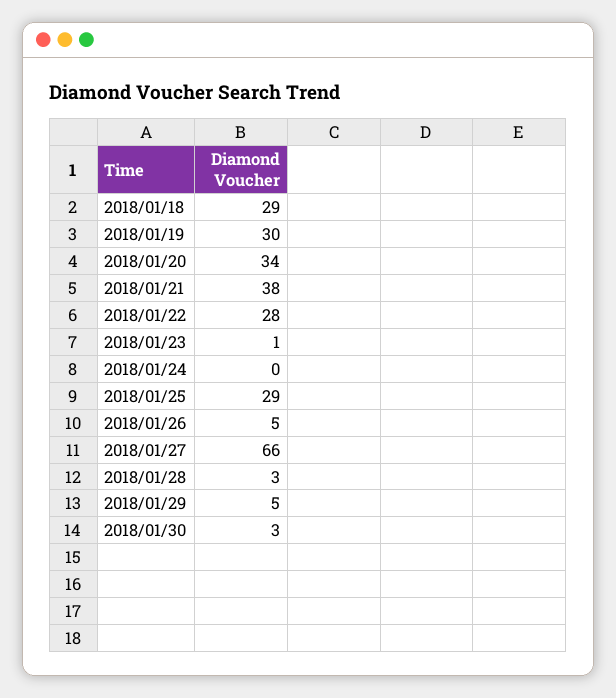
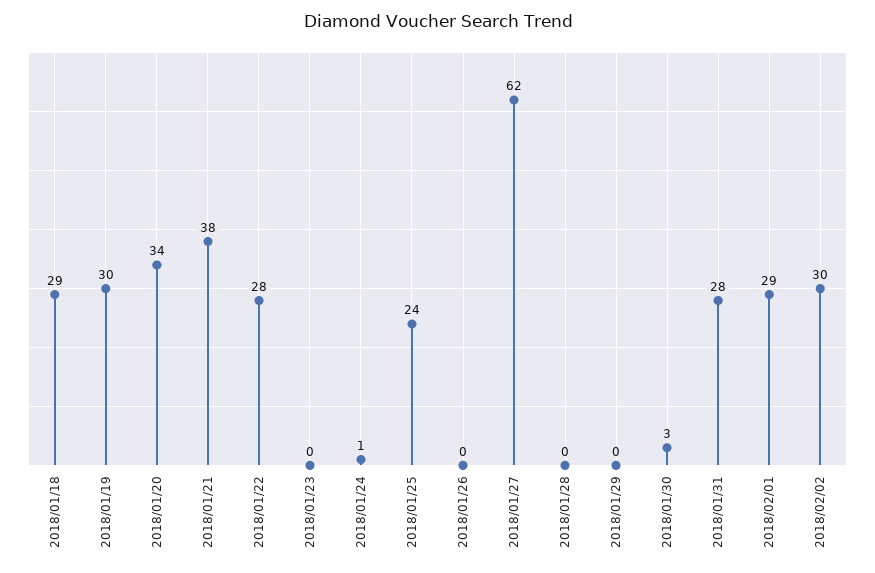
2018/01/23: 1 -> 0
2018/01/24: 0 -> 1
2018/01/25: 29 -> 24
2018/01/26: 5 -> 0
2018/01/27: 66 -> 62
2018/01/28: 3 -> 0
2018/01/29: 5 -> 0
2018/01/31: none -> 28
2018/02/01: none -> 29
2018/02/02: none -> 30

